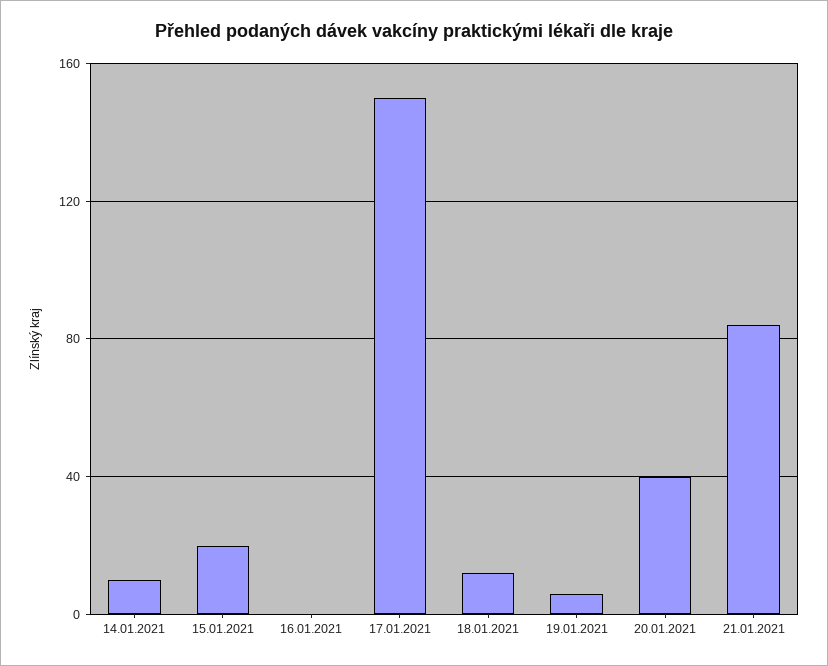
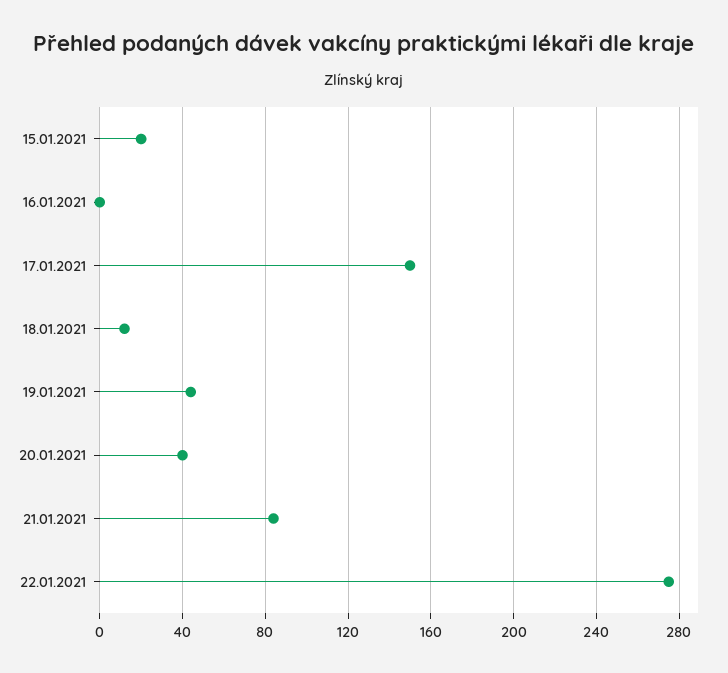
14.01.2021: 10 -> none
19.01.2021: 5 -> 45
22.01.2021: none -> 275

